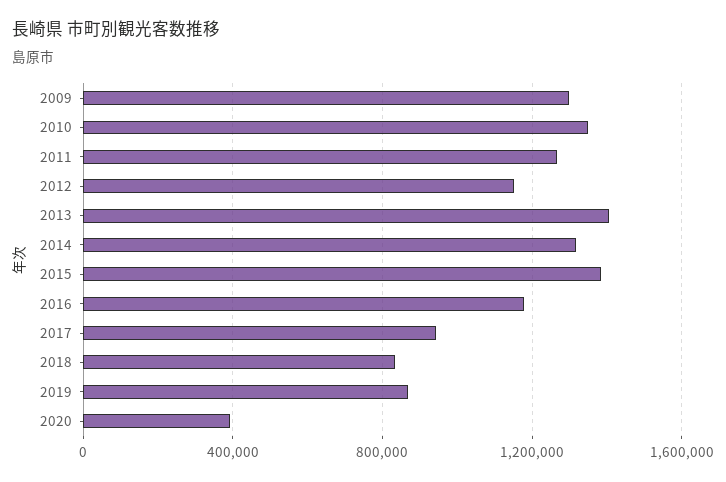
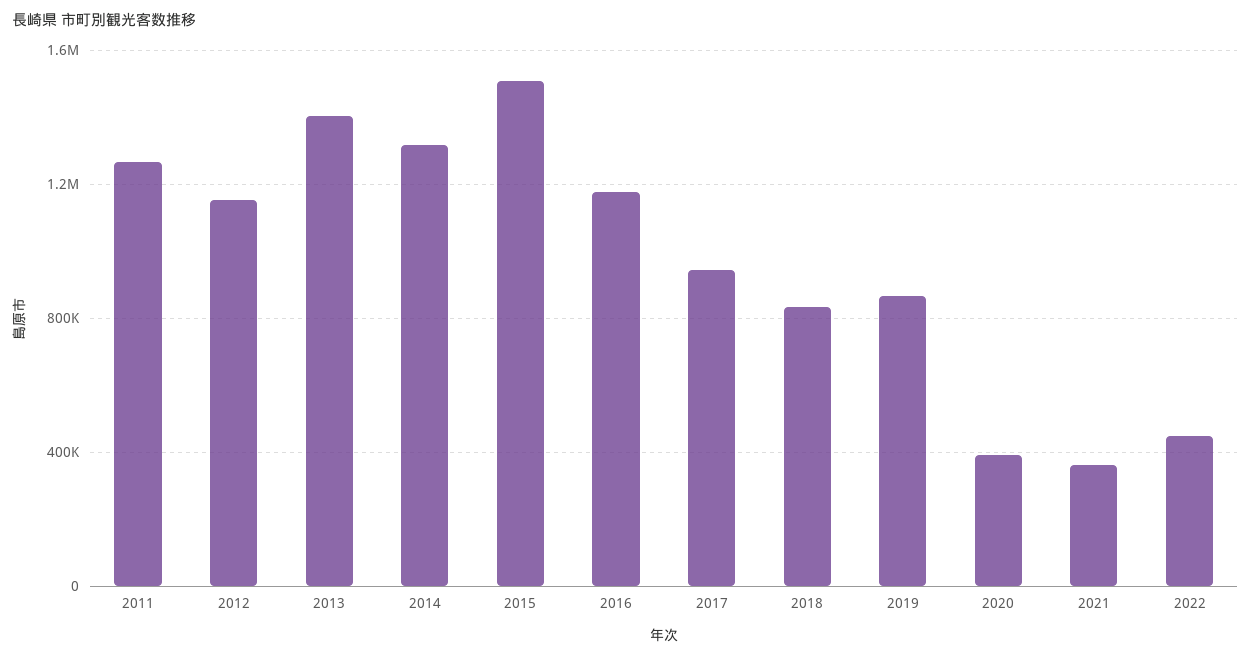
2009: 1300000 -> none
2010: 1350000 -> none
2015: 1400000 -> 1500000
2021: none -> 350000
2022: none -> 450000

